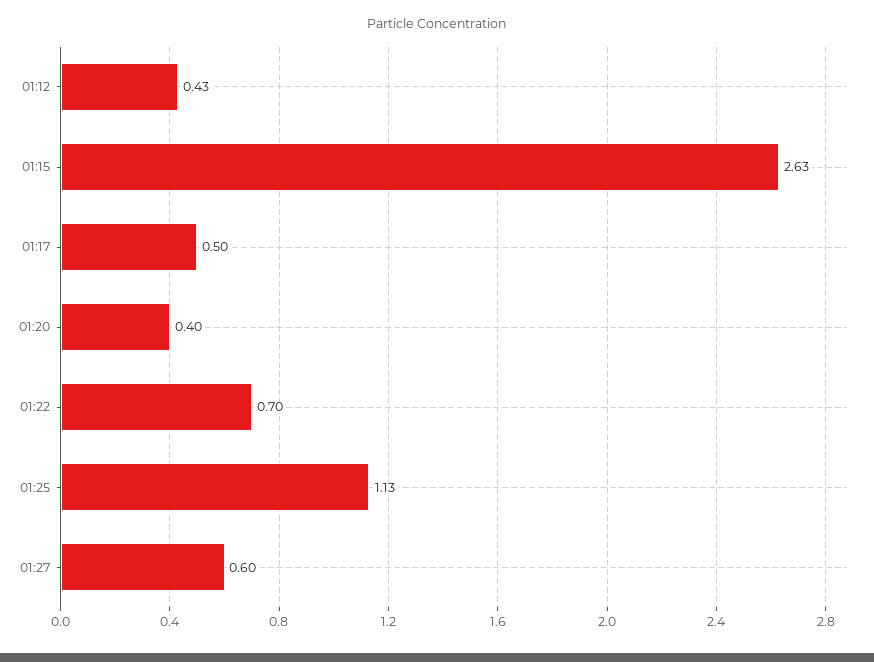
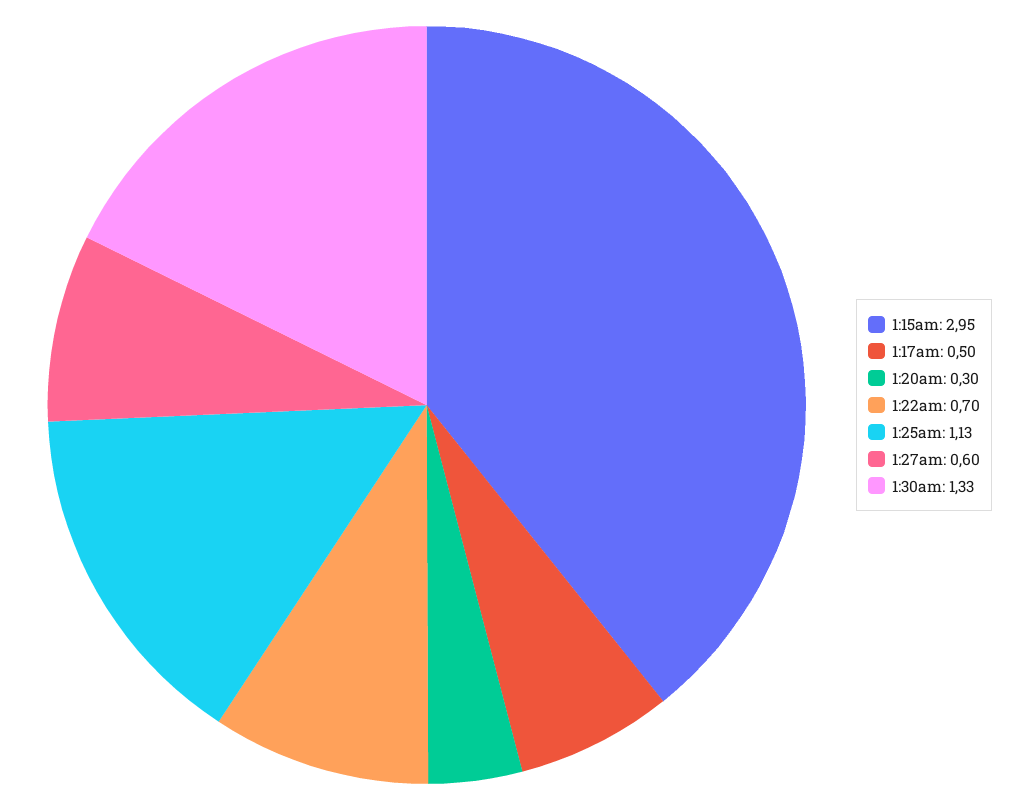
01:12: 0.43 -> none
01:15: 2.63 -> 2.95
01:20: 0.4 -> 0.3
1:30am: none -> 1.33

